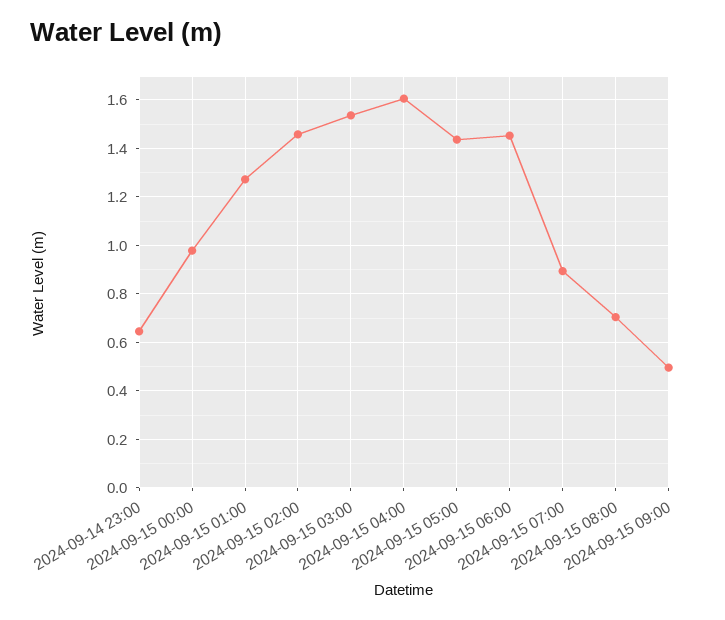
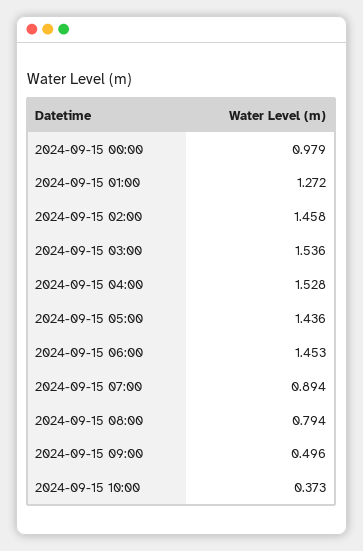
2024-09-14 23:00: 0.65 -> none
2024-09-15 04:00: 1.6 -> 1.528
2024-09-15 08:00: 0.7 -> 0.794
2024-09-15 10:00: none -> 0.373

